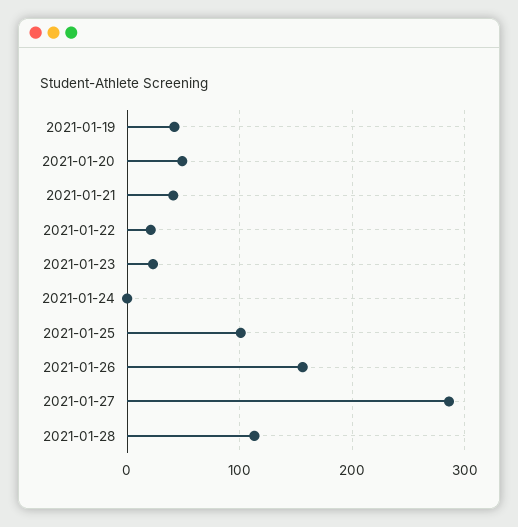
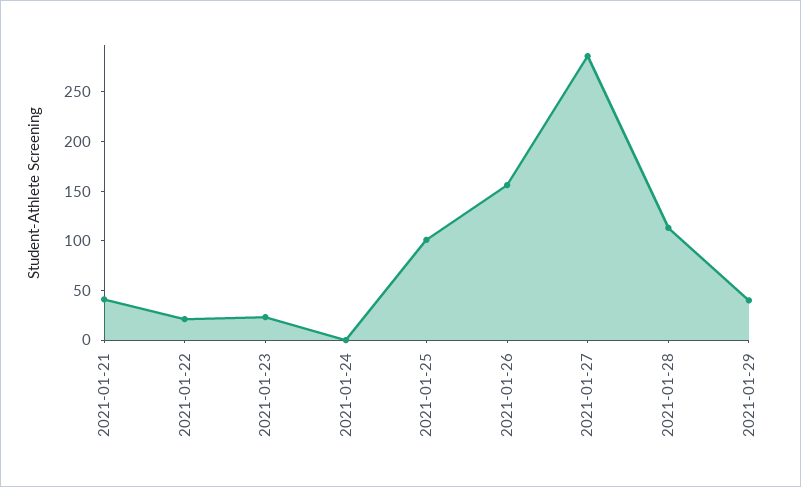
2021-01-19: 40 -> none
2021-01-20: 50 -> none
2021-01-29: none -> 40

